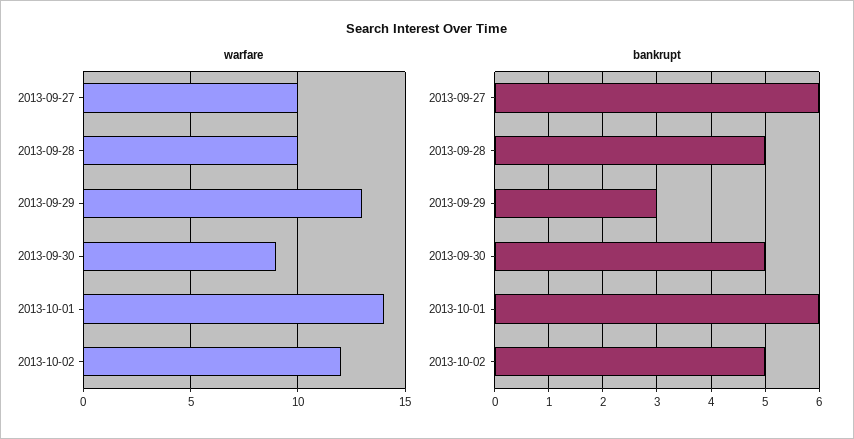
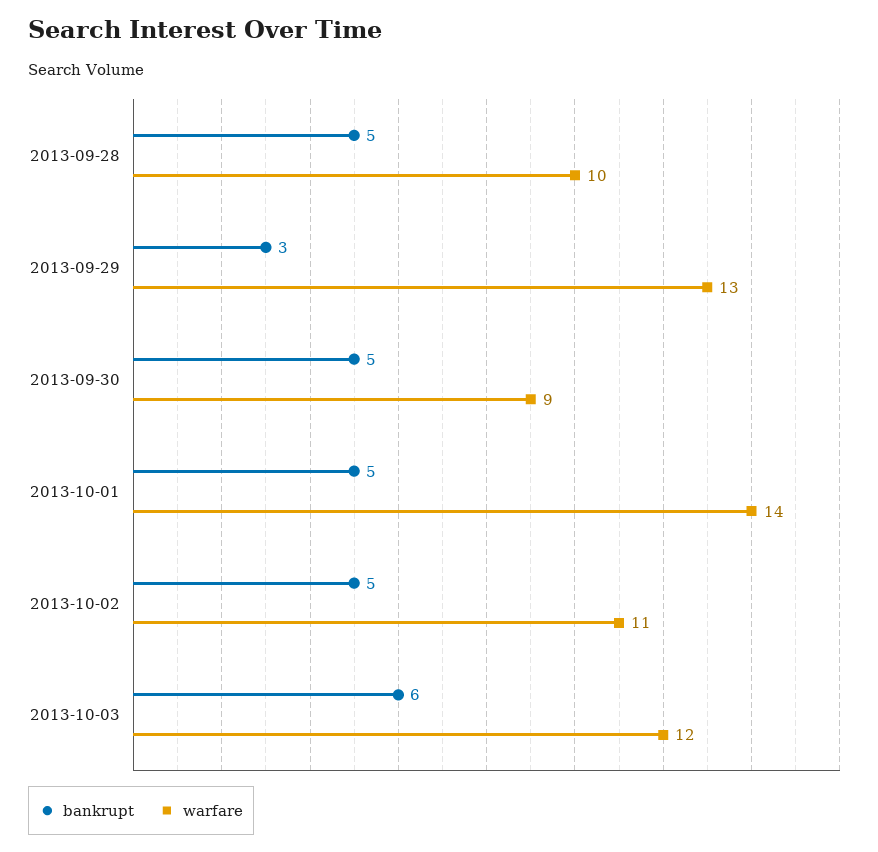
warfare, 2013-09-27: 10 -> none
warfare, 2013-10-02: 12 -> 11
bankrupt, 2013-09-27: 6 -> none
bankrupt, 2013-10-01: 6 -> 5
bankrupt, 2013-10-03: none -> 6
warfare, 2013-10-03: none -> 12

